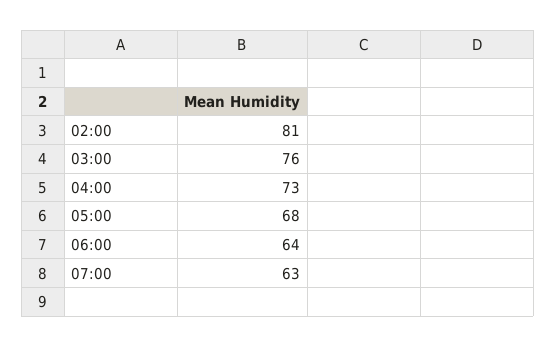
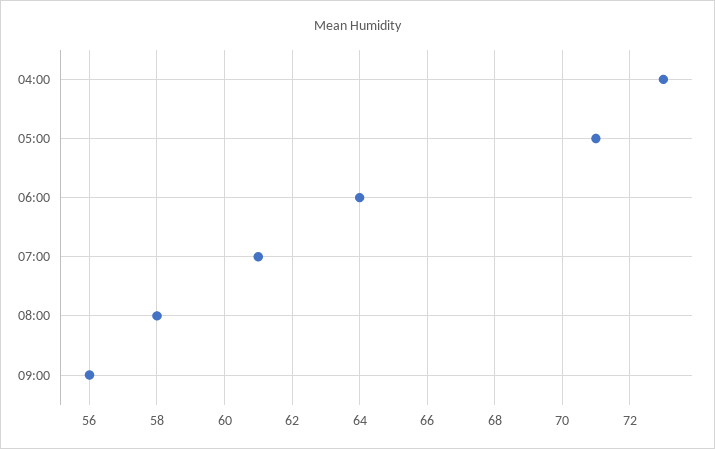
02:00: 81 -> none
03:00: 76 -> none
05:00: 68 -> 71
07:00: 63 -> 61
08:00: none -> 58
09:00: none -> 56

